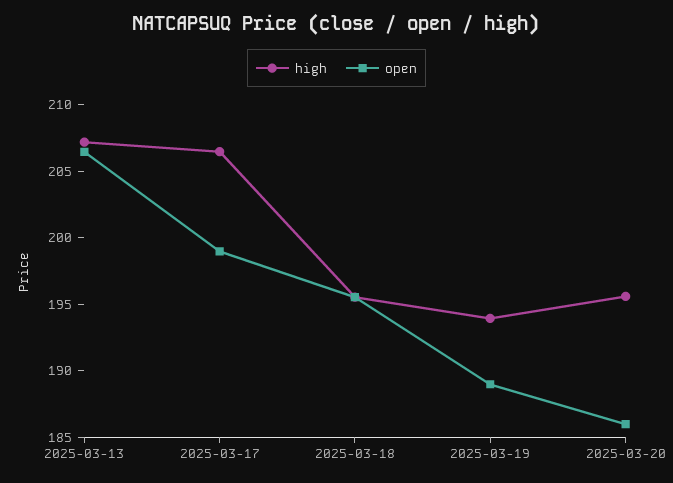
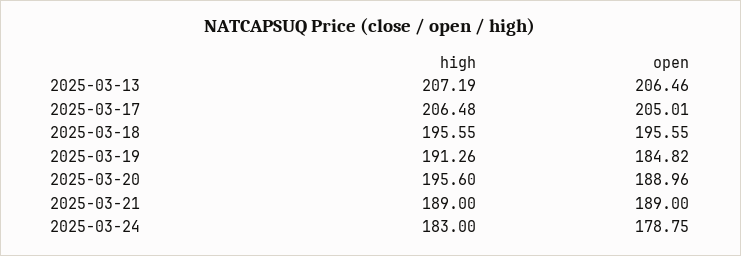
open, 2025-03-17: 199 -> 205.01
high, 2025-03-19: 194 -> 191.26
open, 2025-03-19: 189 -> 184.82
open, 2025-03-20: 186 -> 188.96
high, 2025-03-21: none -> 189
open, 2025-03-21: none -> 189
high, 2025-03-24: none -> 183
open, 2025-03-24: none -> 178.75

